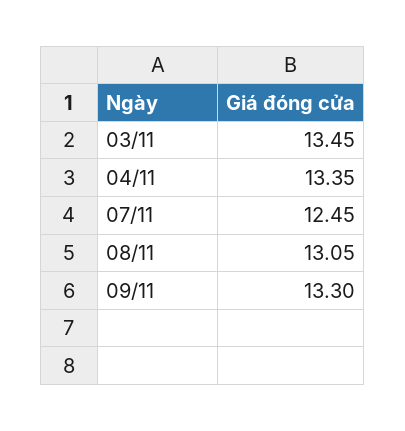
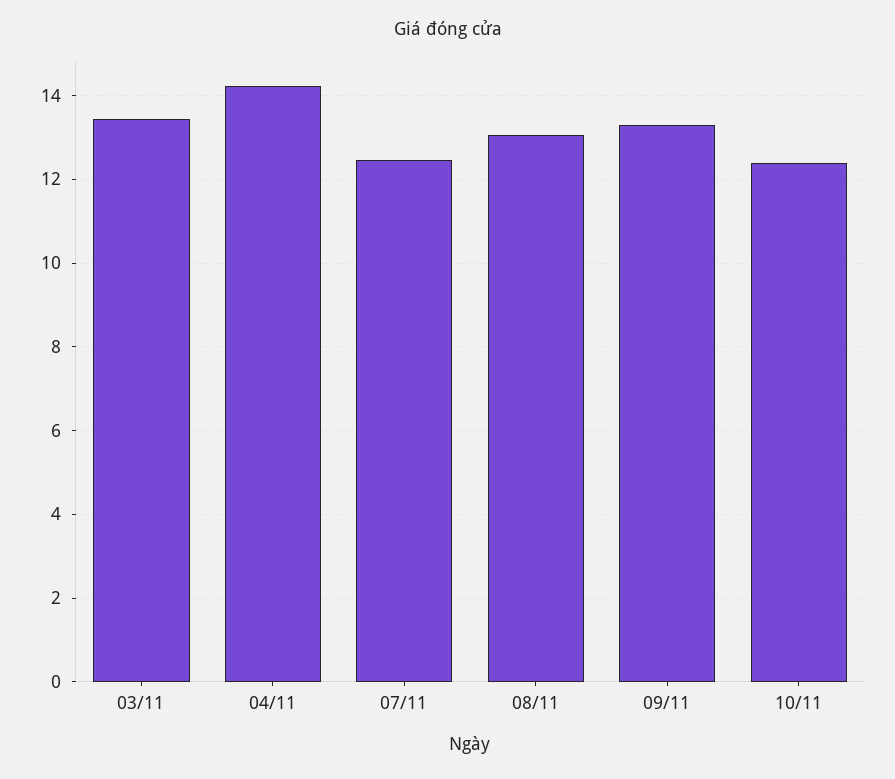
04/11: 13.35 -> 14.2
10/11: none -> 12.4

